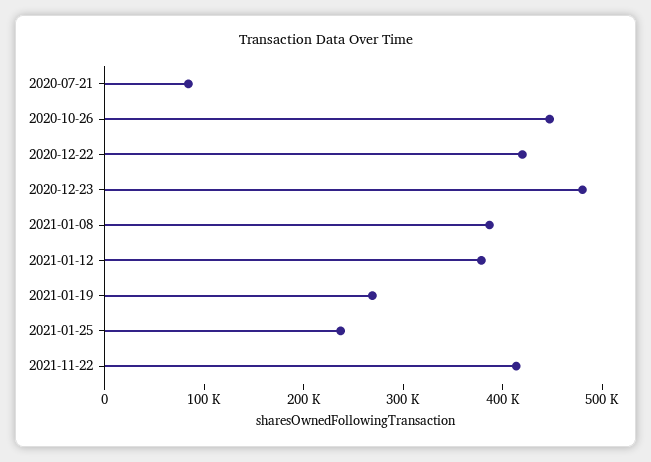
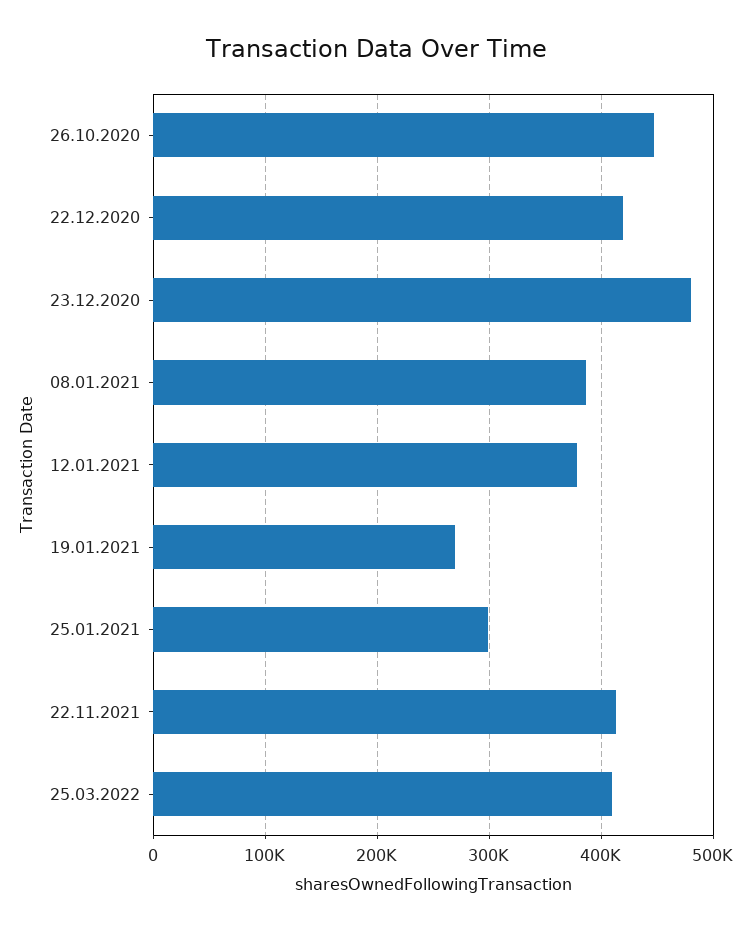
2020-07-21: 80000 -> none
2021-01-25: 240000 -> 300000
25.03.2022: none -> 410000

